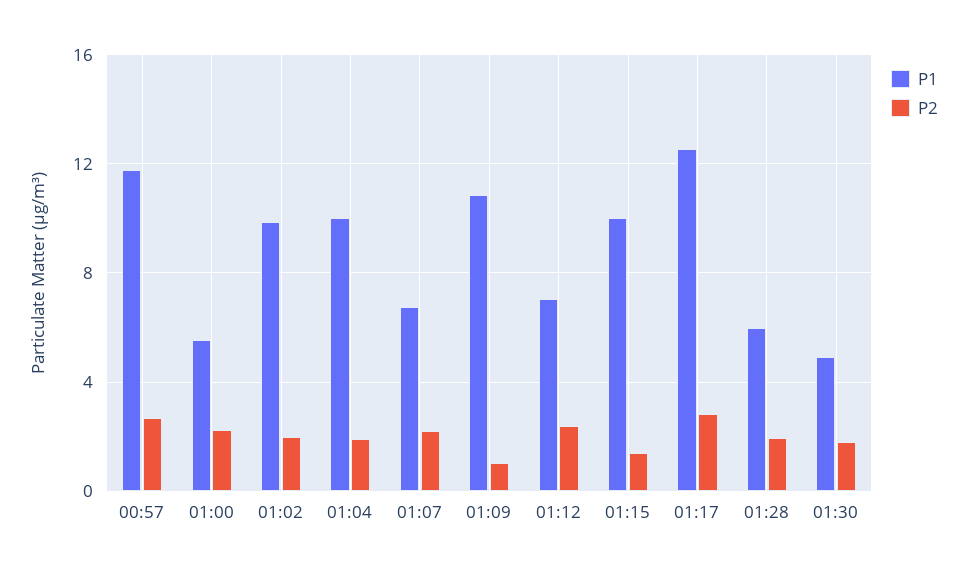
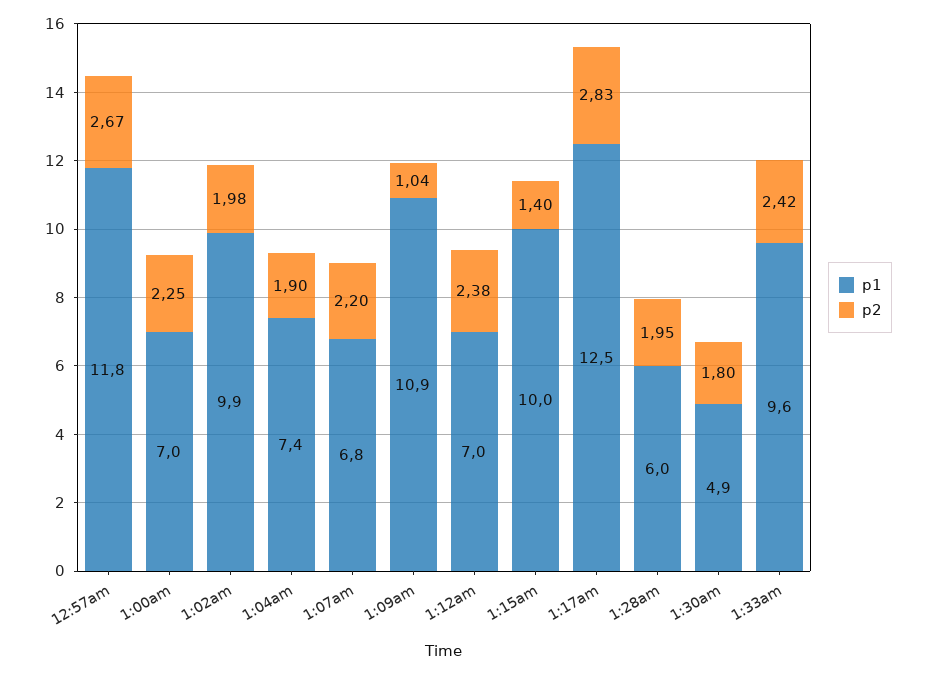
P1, 01:00: 5.5 -> 7
P1, 01:04: 10 -> 7.4
P1, 1:33am: none -> 9.6
P2, 1:33am: none -> 2.42

